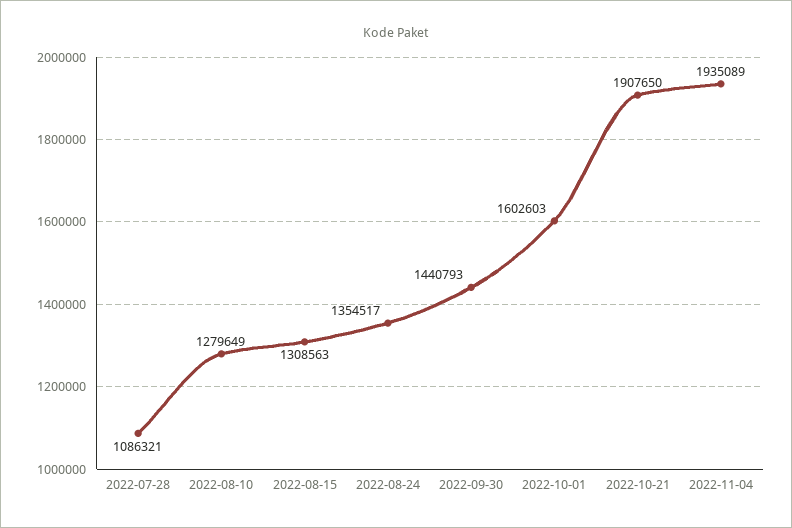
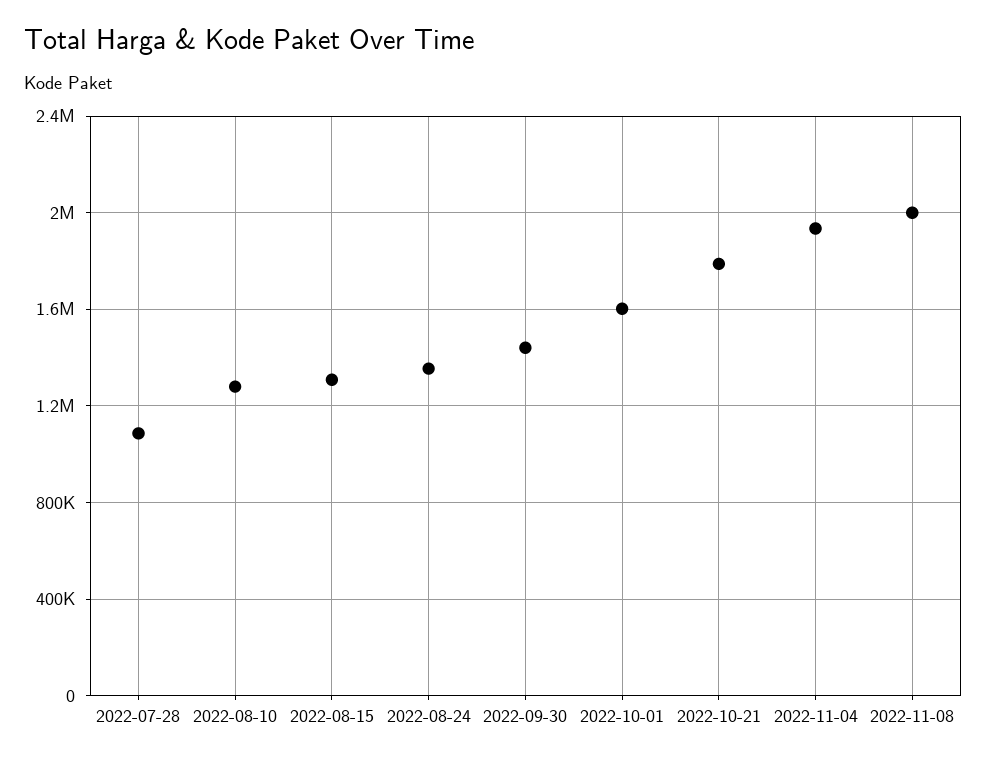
2022-10-21: 1907650 -> 1800000
2022-11-08: none -> 2000000

